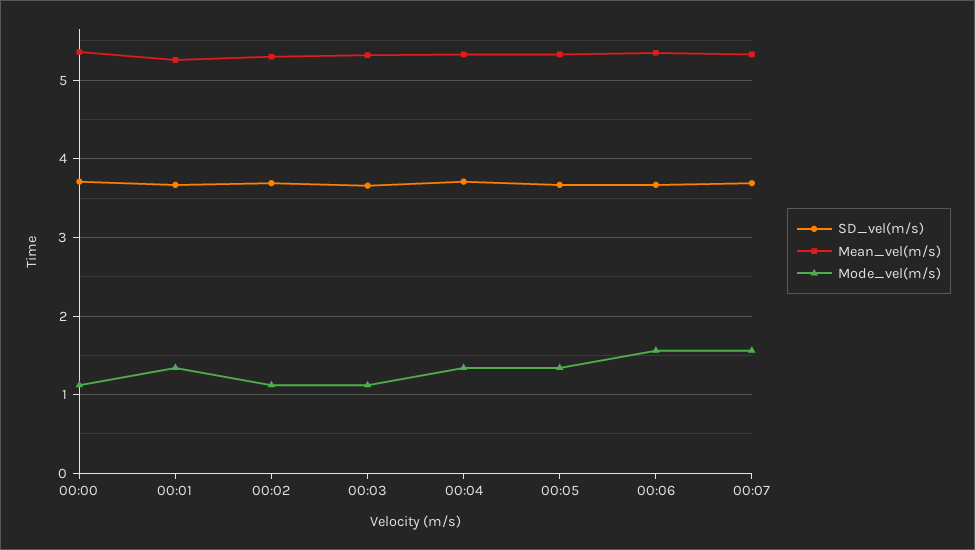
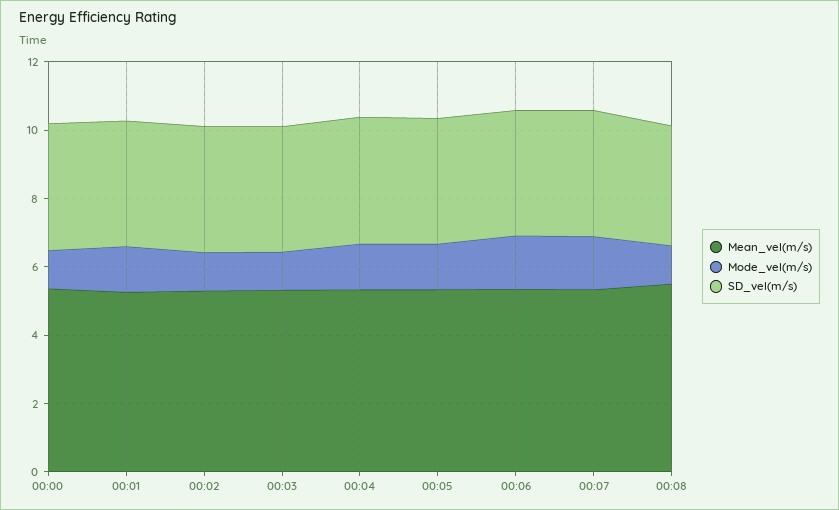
Mean_vel(m/s), 00:08: none -> 5.5
Mode_vel(m/s), 00:08: none -> 1
SD_vel(m/s), 00:08: none -> 3.5

